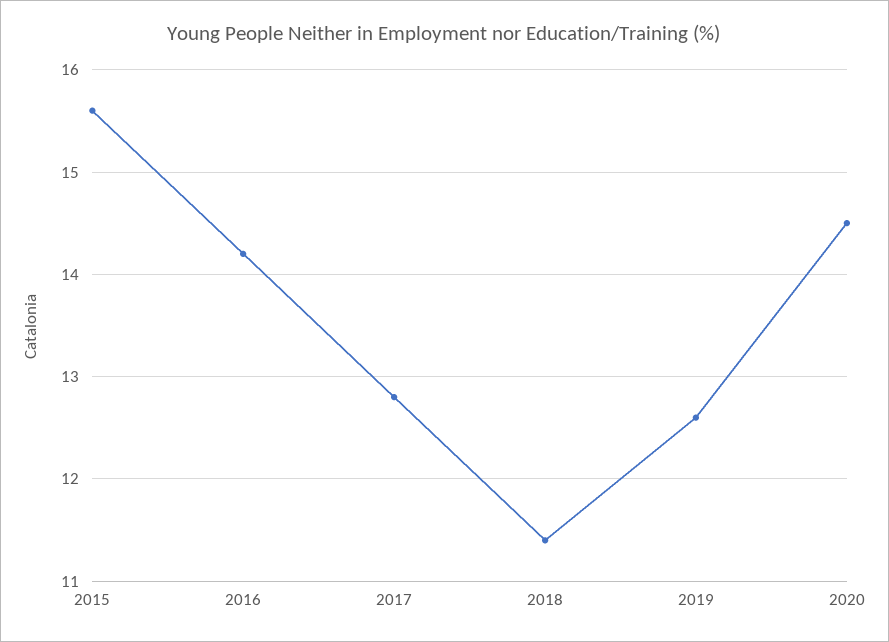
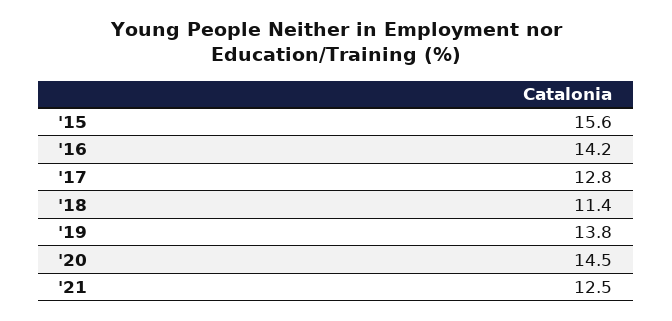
2019: 12.6 -> 13.8
'21: none -> 12.5

